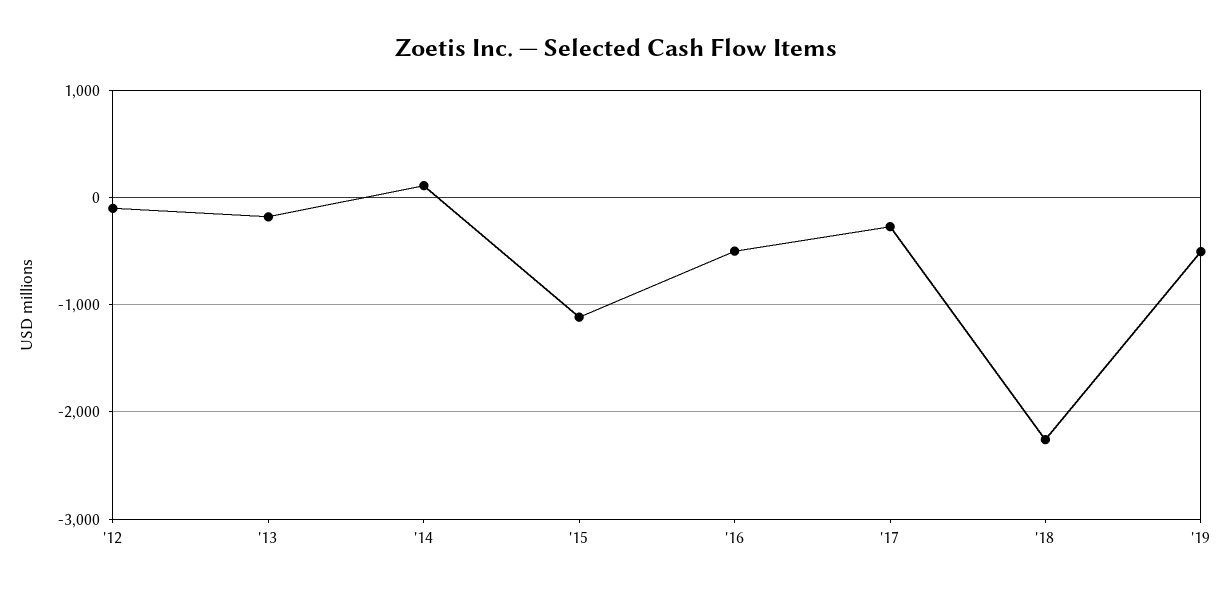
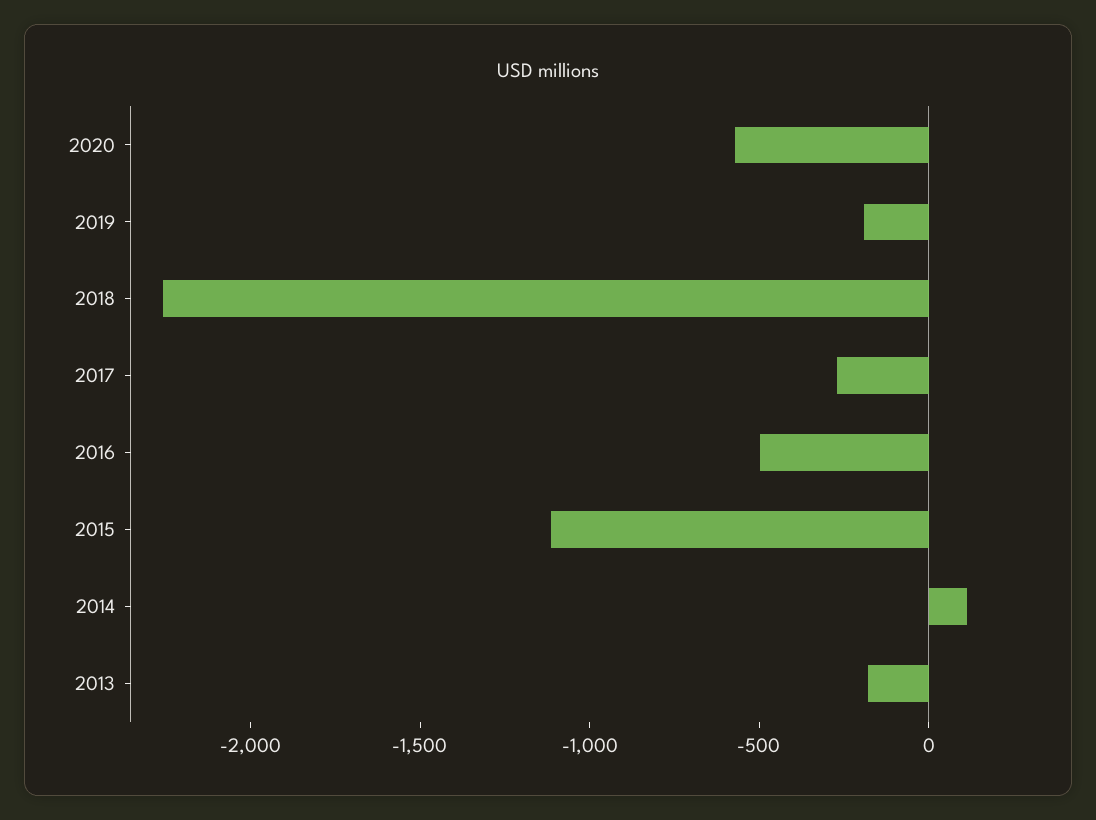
'12: -100 -> none
'19: -500 -> -200
2020: none -> -600

